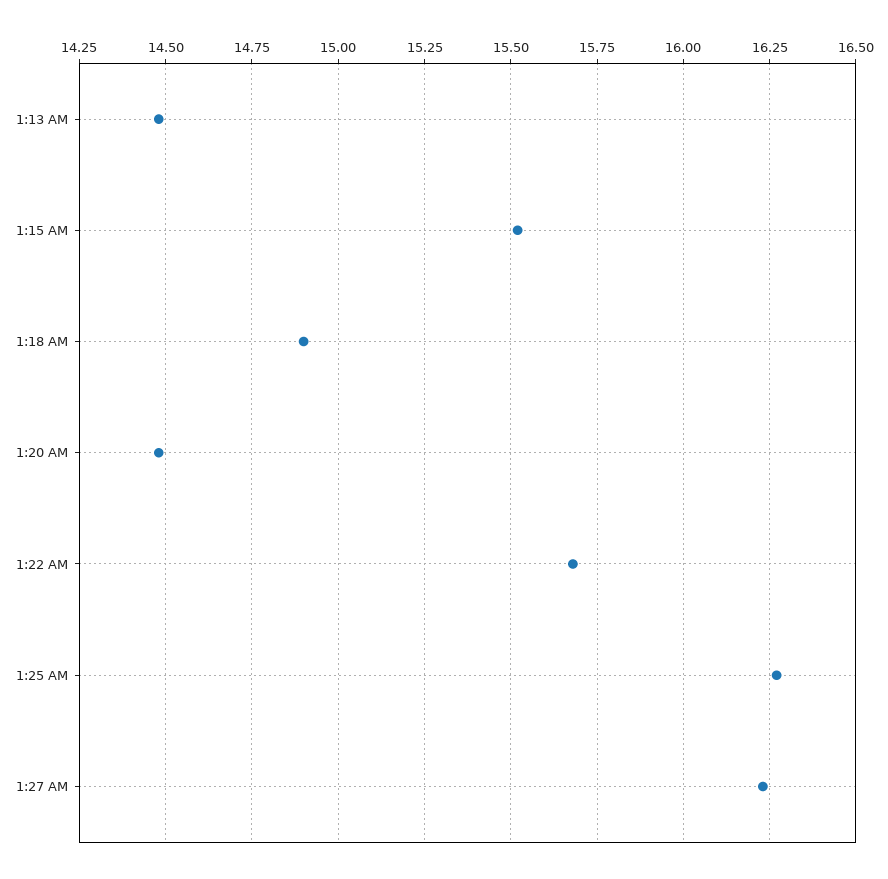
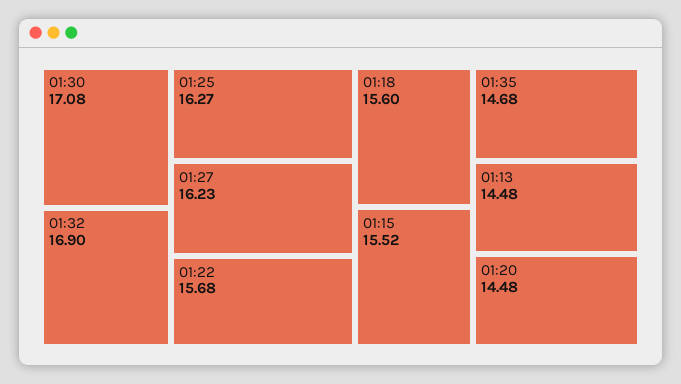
1:18 AM: 14.9 -> 15.6
01:30: none -> 17.08
01:32: none -> 16.9
01:35: none -> 14.68

